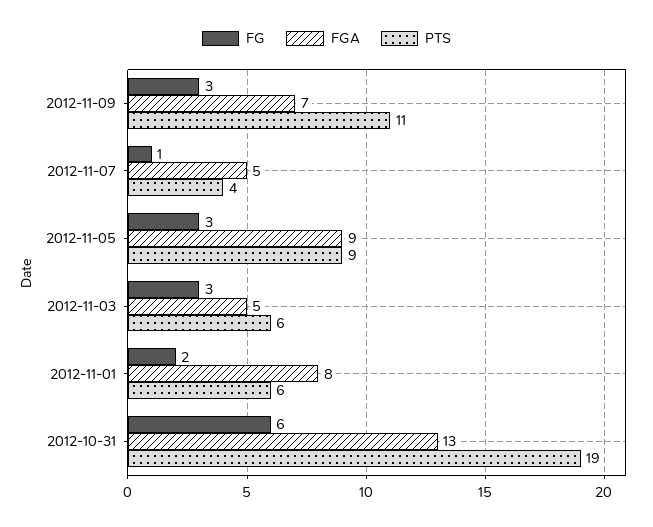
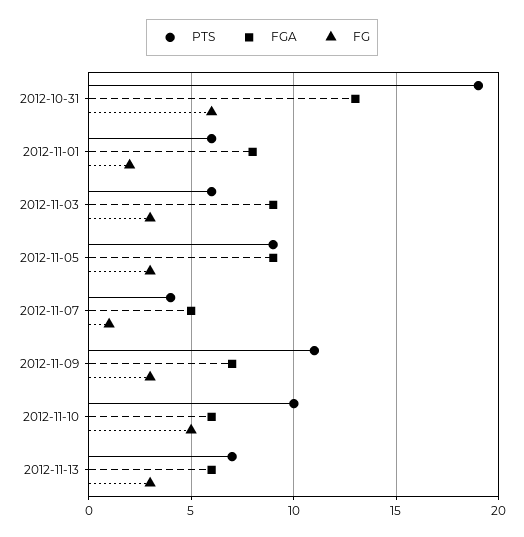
FGA, 2012-11-03: 5 -> 9
PTS, 2012-11-10: none -> 10
FGA, 2012-11-10: none -> 6
FG, 2012-11-10: none -> 5
PTS, 2012-11-13: none -> 7
FGA, 2012-11-13: none -> 6
FG, 2012-11-13: none -> 3

